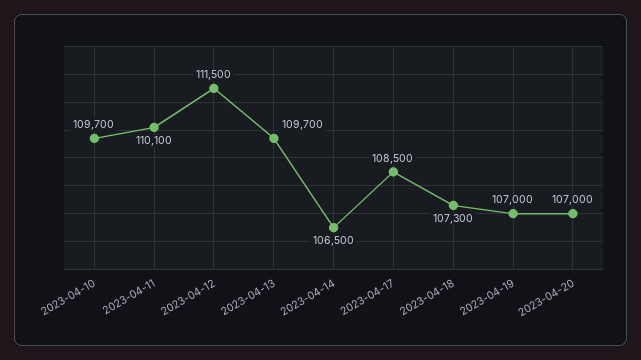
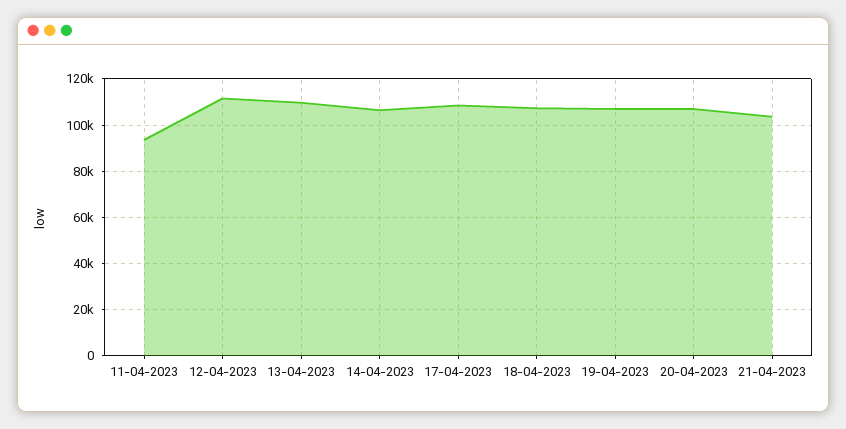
2023-04-10: 109700 -> none
2023-04-11: 110100 -> 95000
21-04-2023: none -> 105000

